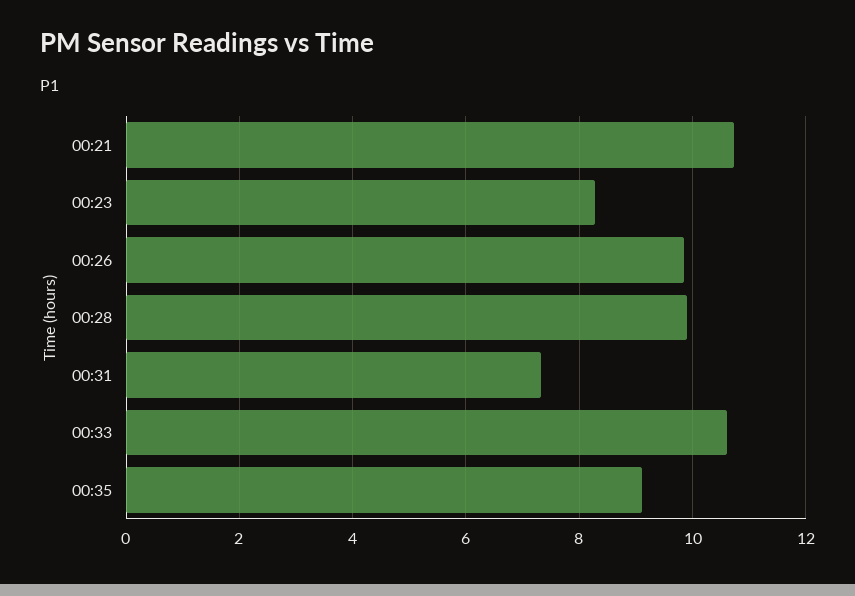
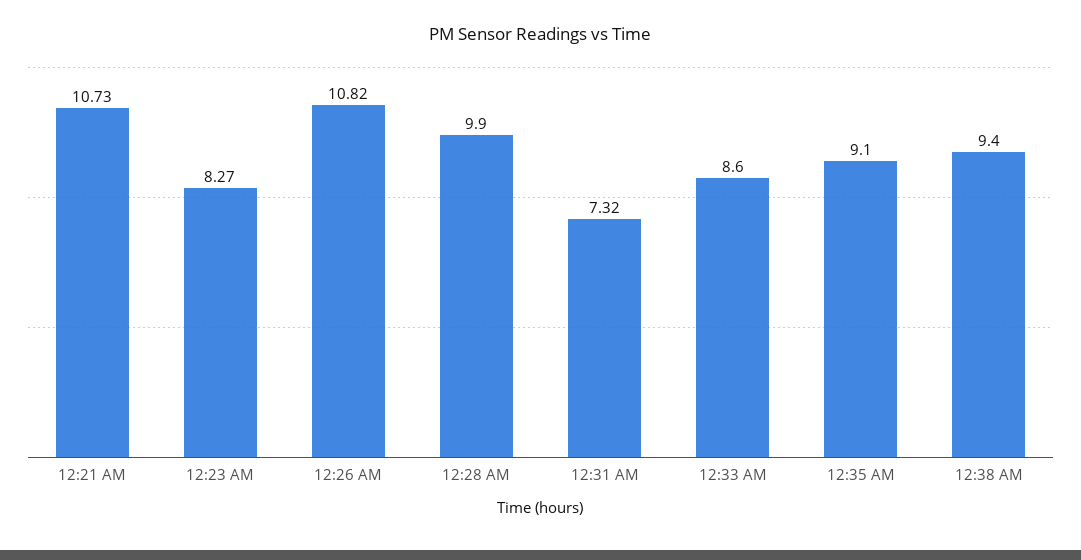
00:26: 9.8 -> 10.82
00:33: 10.6 -> 8.6
12:38 AM: none -> 9.4

